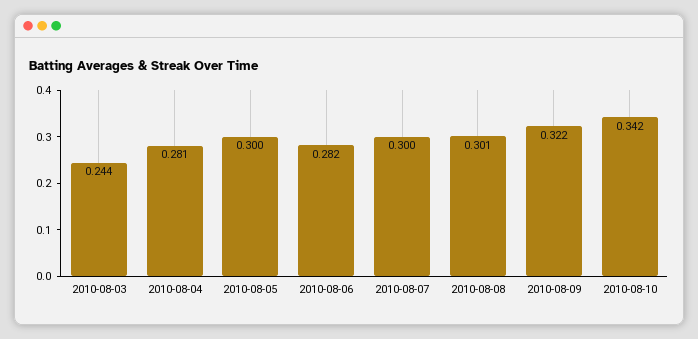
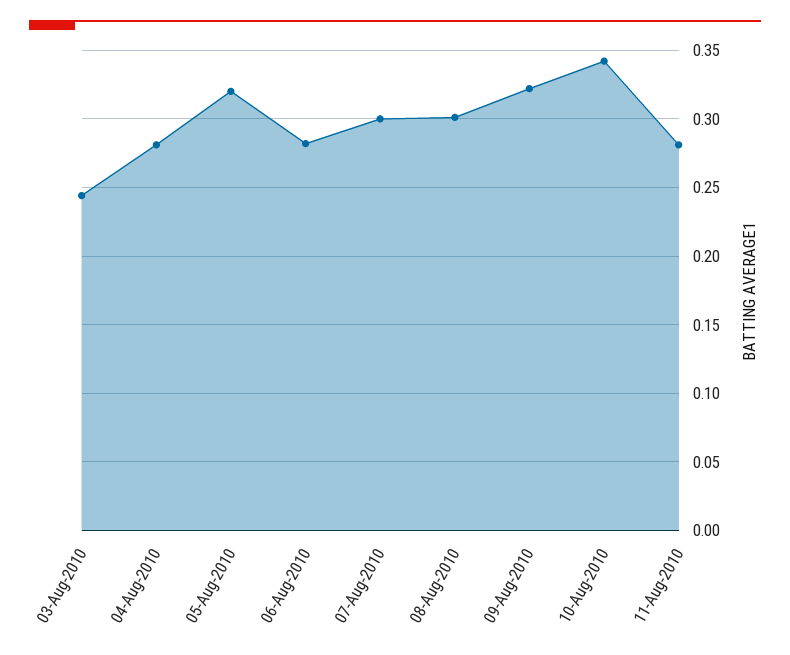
2010-08-05: 0.3 -> 0.32
11-Aug-2010: none -> 0.28

